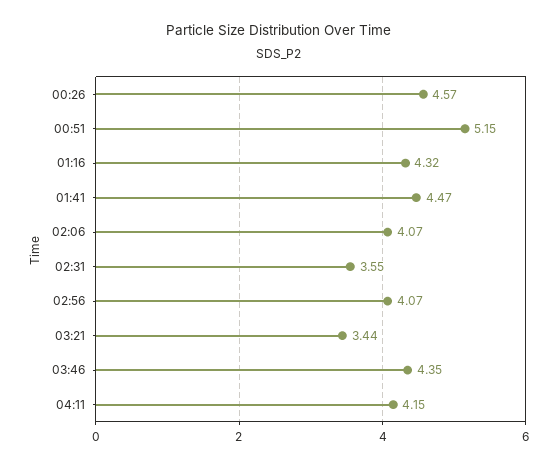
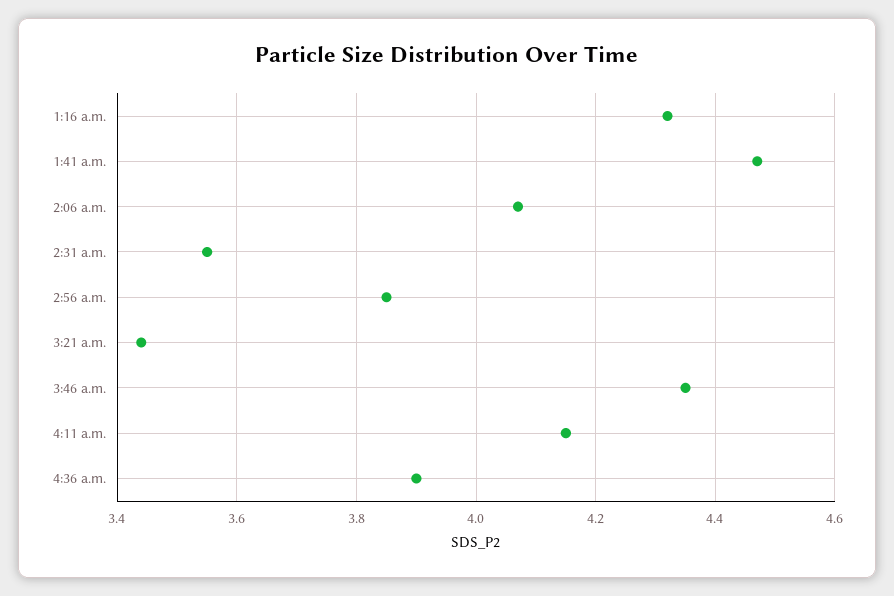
00:26: 4.57 -> none
00:51: 5.15 -> none
02:56: 4.07 -> 3.85
4:36 a.m.: none -> 3.9

